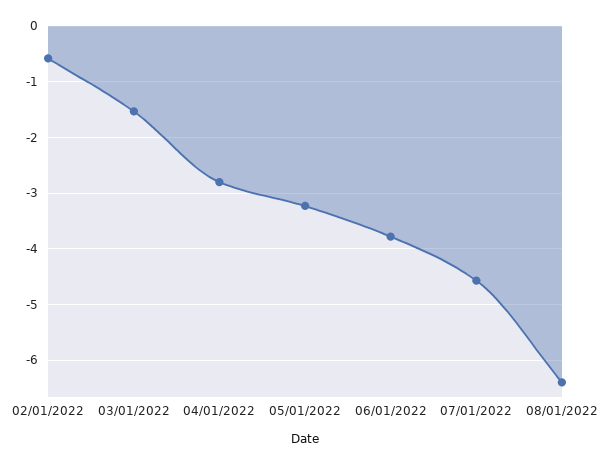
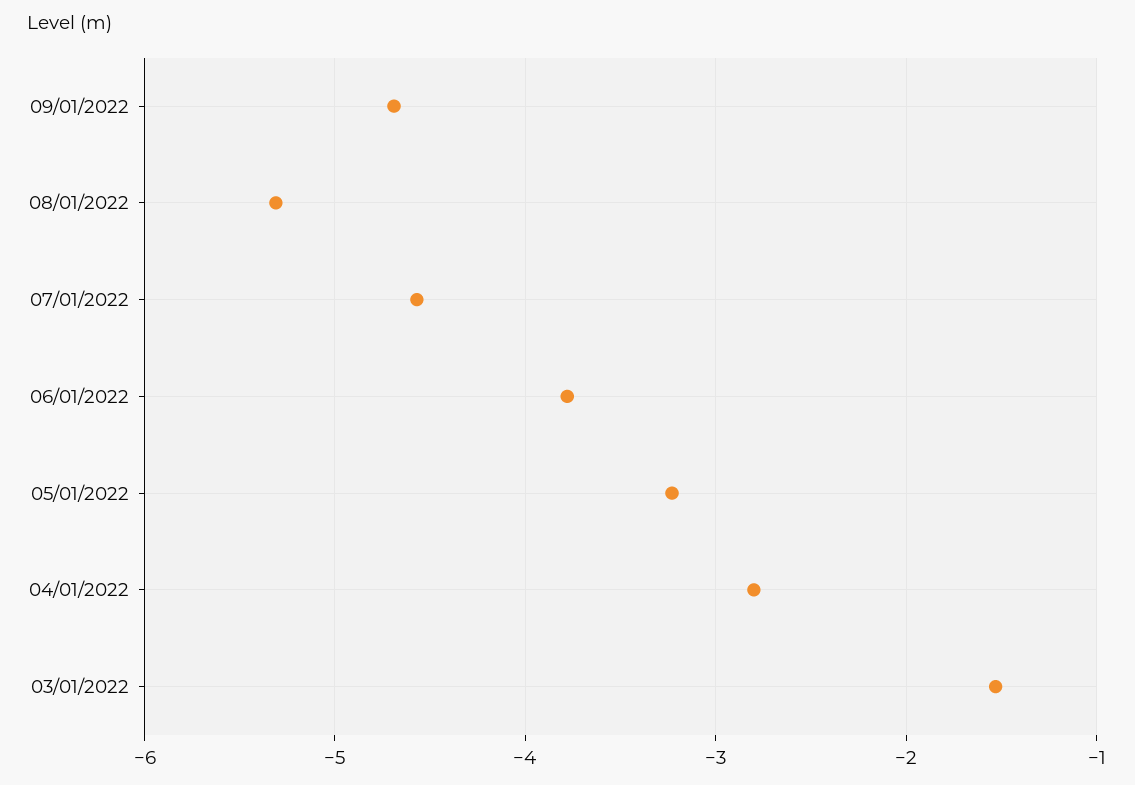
02/01/2022: -0.6 -> none
08/01/2022: -6.4 -> -5.3
09/01/2022: none -> -4.7

